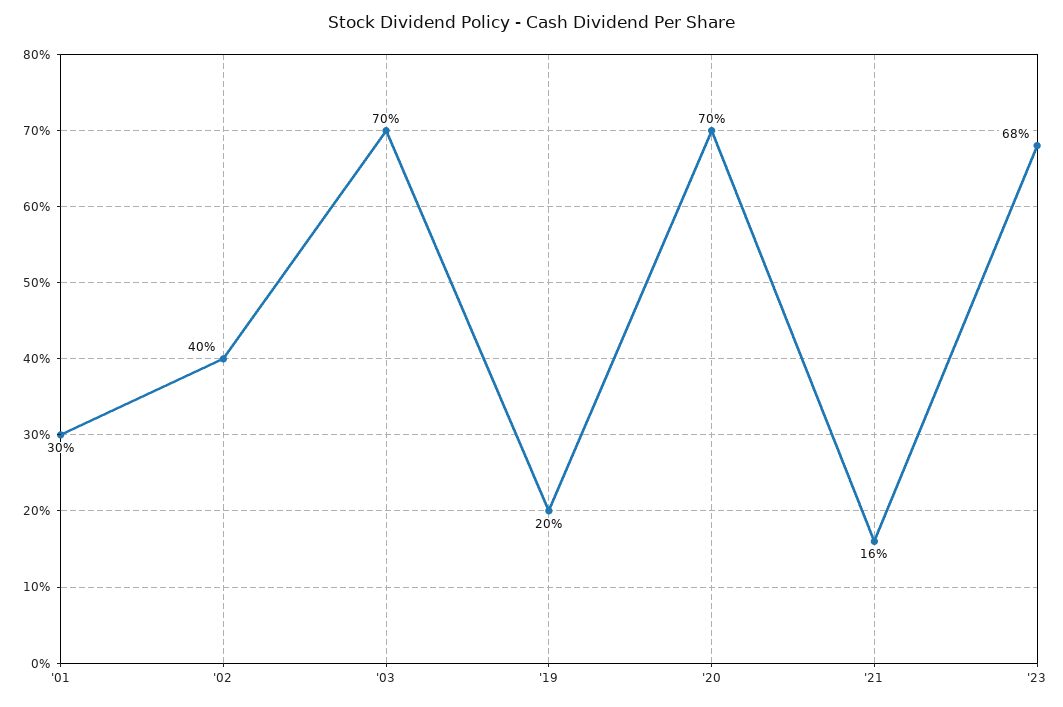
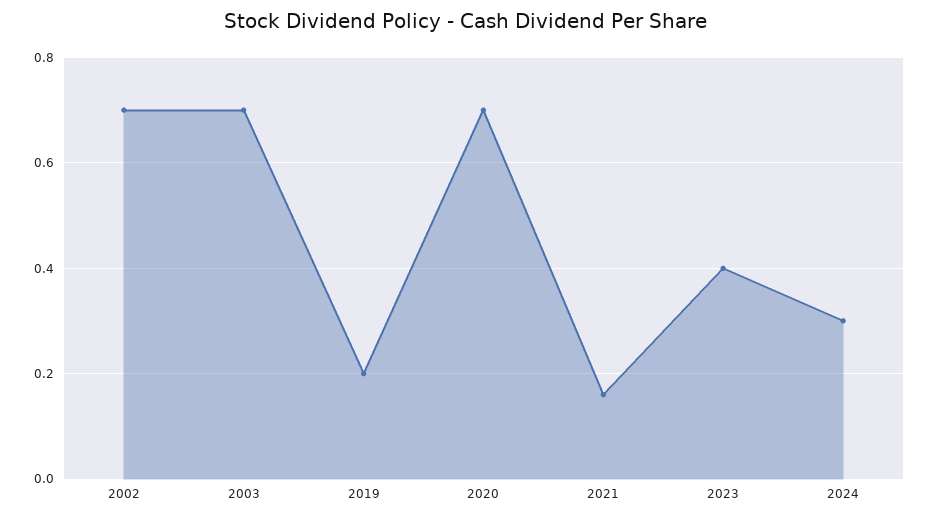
'01: 0.3 -> none
'02: 0.4 -> 0.7
'23: 0.68 -> 0.4
2024: none -> 0.3

